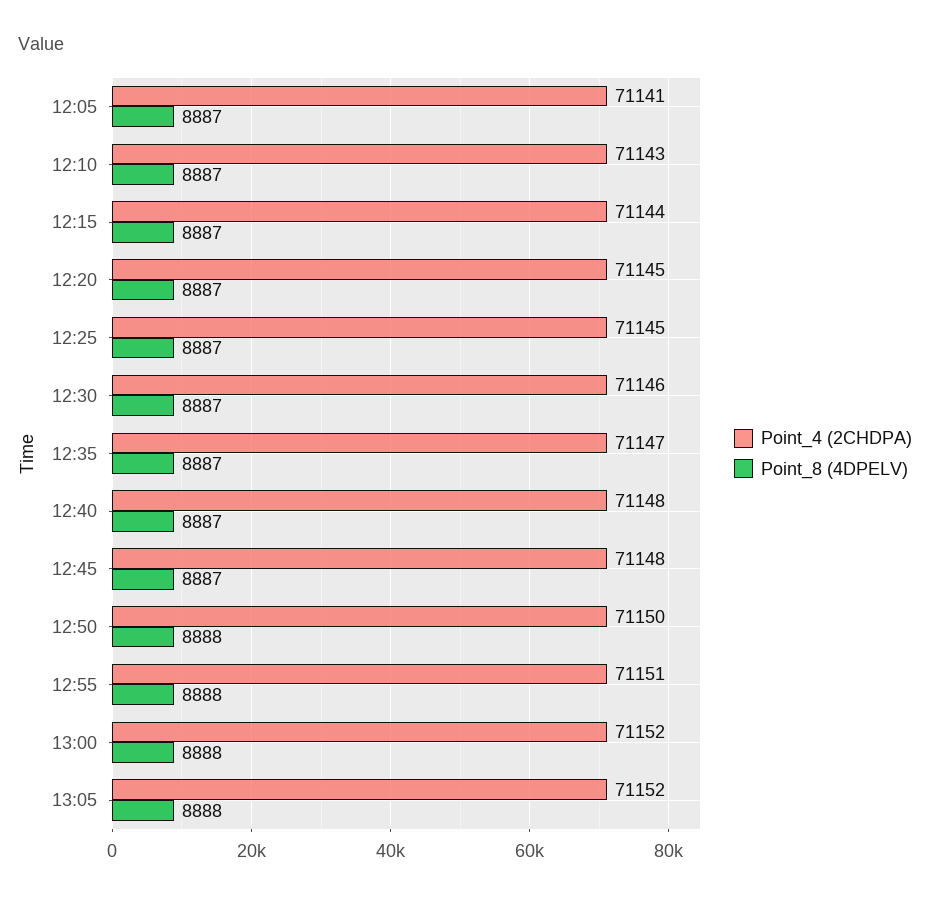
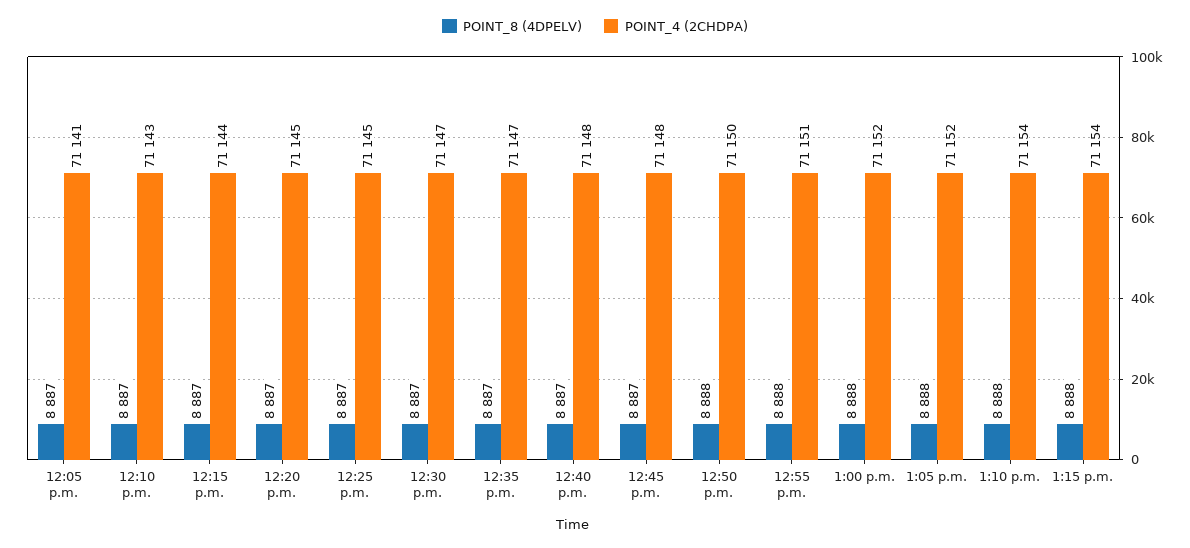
Point_4 (2CHDPA), 12:30: 71146 -> 71147
Point_8 (4DPELV), 1:10 p.m.: none -> 8888
Point_4 (2CHDPA), 1:10 p.m.: none -> 71154
Point_8 (4DPELV), 1:15 p.m.: none -> 8888
Point_4 (2CHDPA), 1:15 p.m.: none -> 71154

